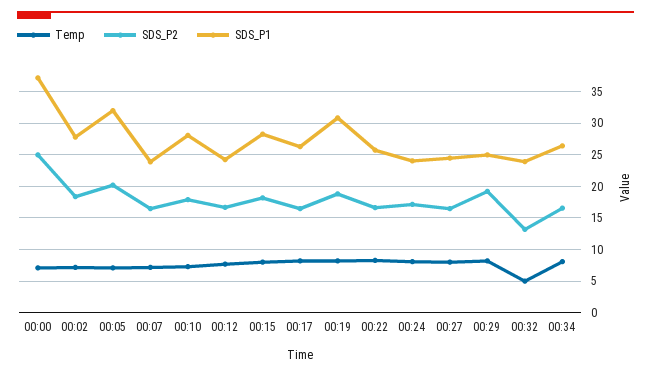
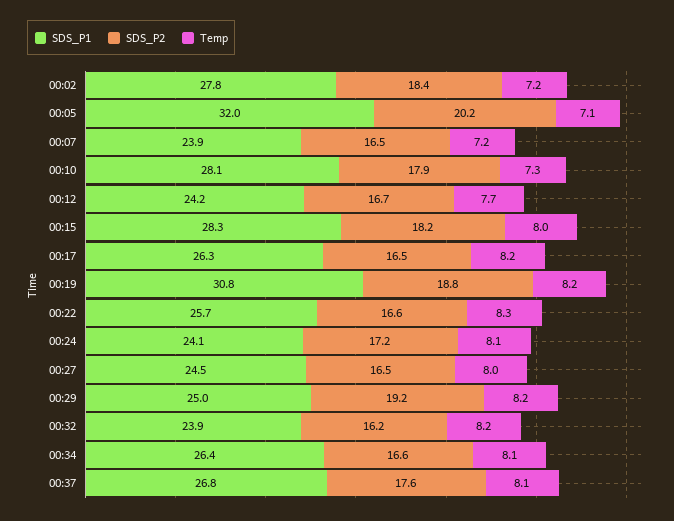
Temp, 00:00: 7 -> none
SDS_P2, 00:00: 25 -> none
SDS_P1, 00:00: 37 -> none
Temp, 00:32: 5 -> 8.2
SDS_P2, 00:32: 13 -> 16.2
SDS_P1, 00:37: none -> 26.8
SDS_P2, 00:37: none -> 17.6
Temp, 00:37: none -> 8.1

